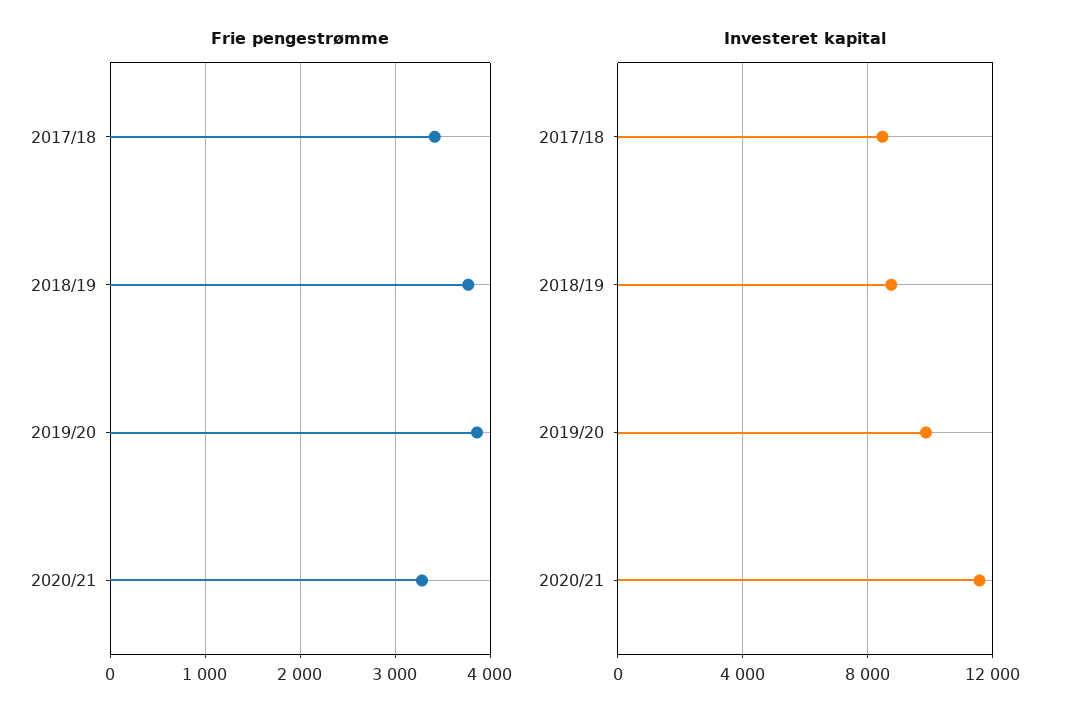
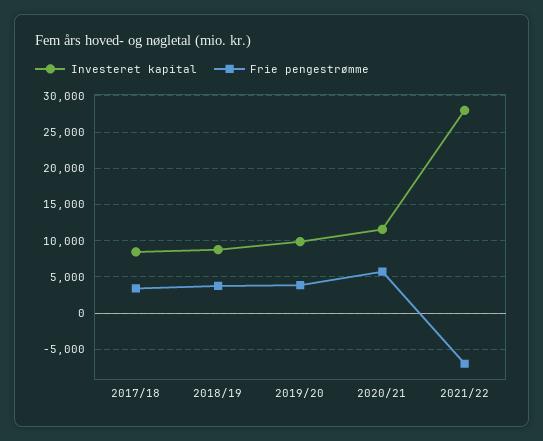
Frie pengestrømme, 2020/21: 3300 -> 6000
Investeret kapital, 2021/22: none -> 28000
Frie pengestrømme, 2021/22: none -> -7000

